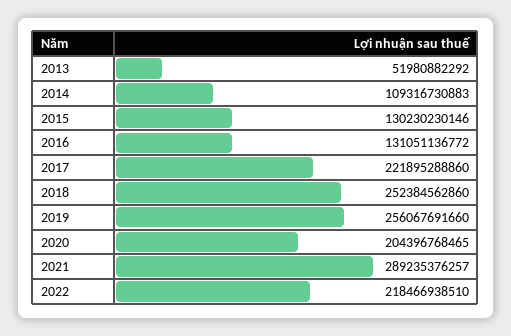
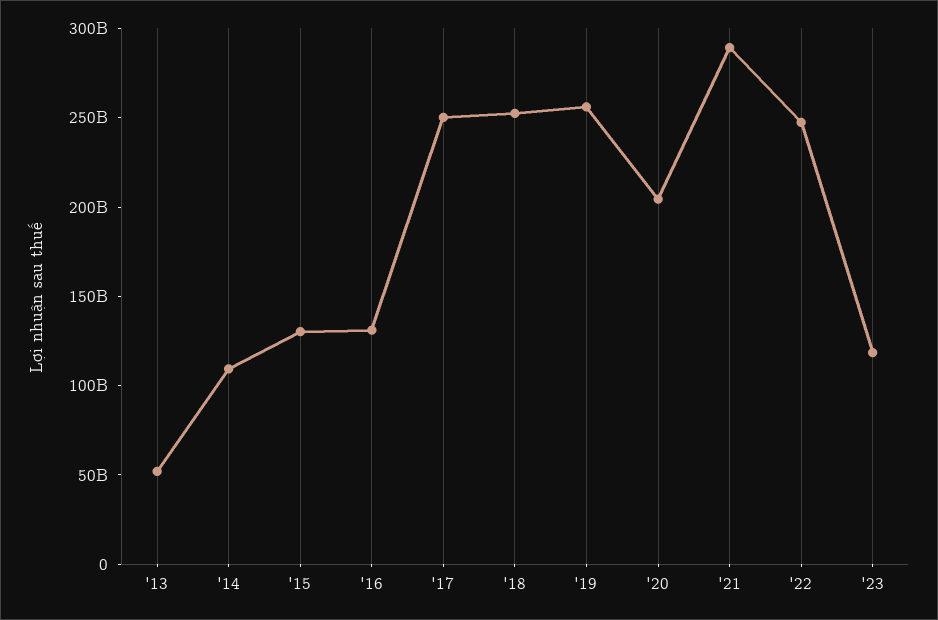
2017: 221895288860 -> 250000000000
2022: 218466938510 -> 250000000000
'23: none -> 120000000000

